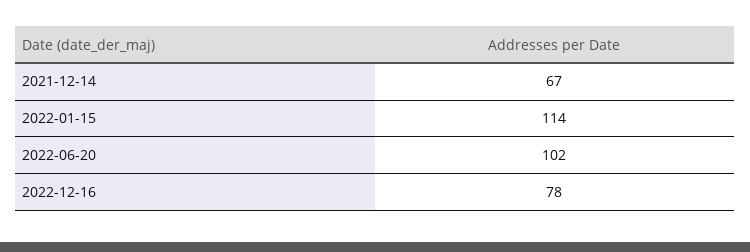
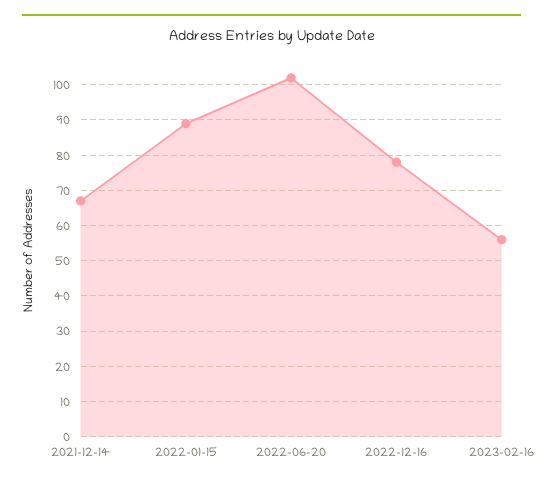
2022-01-15: 114 -> 90
2023-02-16: none -> 55

